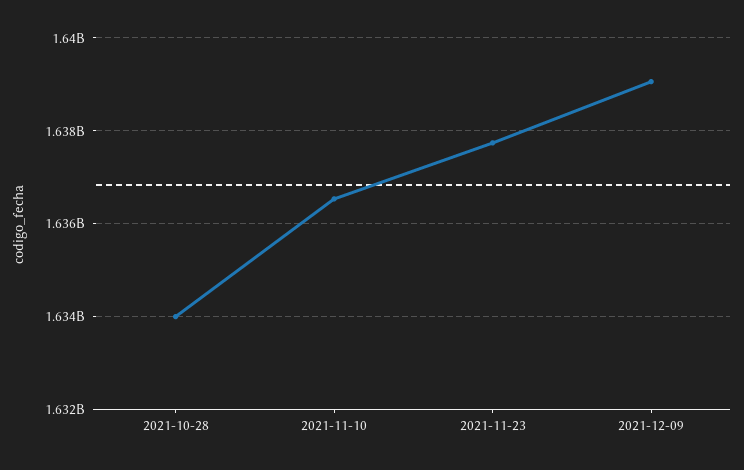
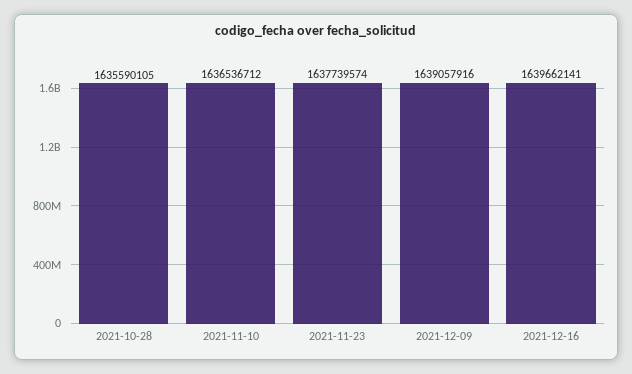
2021-10-28: 1634000000 -> 1635590105
2021-12-16: none -> 1639662141

